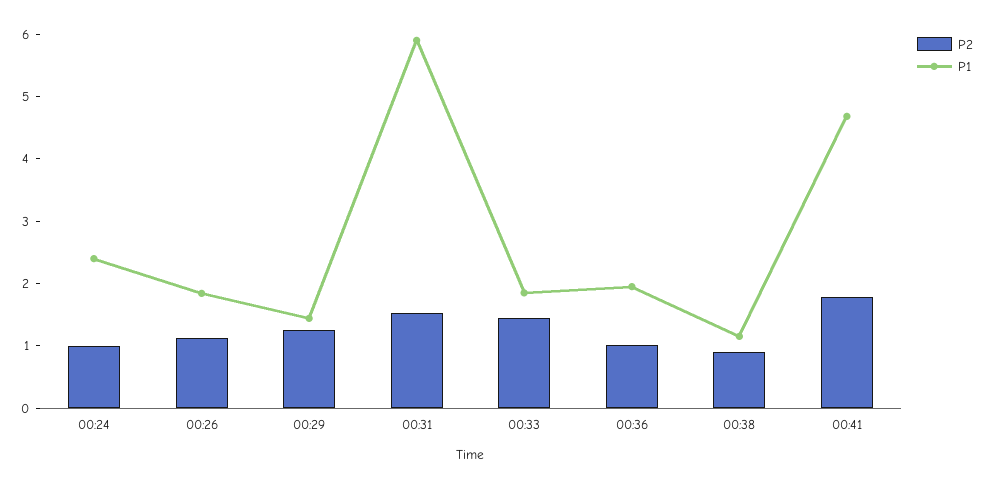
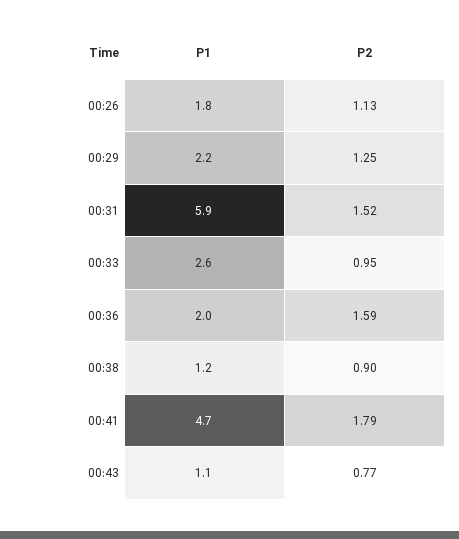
P2, 00:24: 1 -> none
P1, 00:24: 2.4 -> none
P1, 00:29: 1.4 -> 2.2
P2, 00:33: 1.4 -> 0.95
P1, 00:33: 1.8 -> 2.6
P2, 00:36: 1 -> 1.59
P1, 00:43: none -> 1.1
P2, 00:43: none -> 0.77

